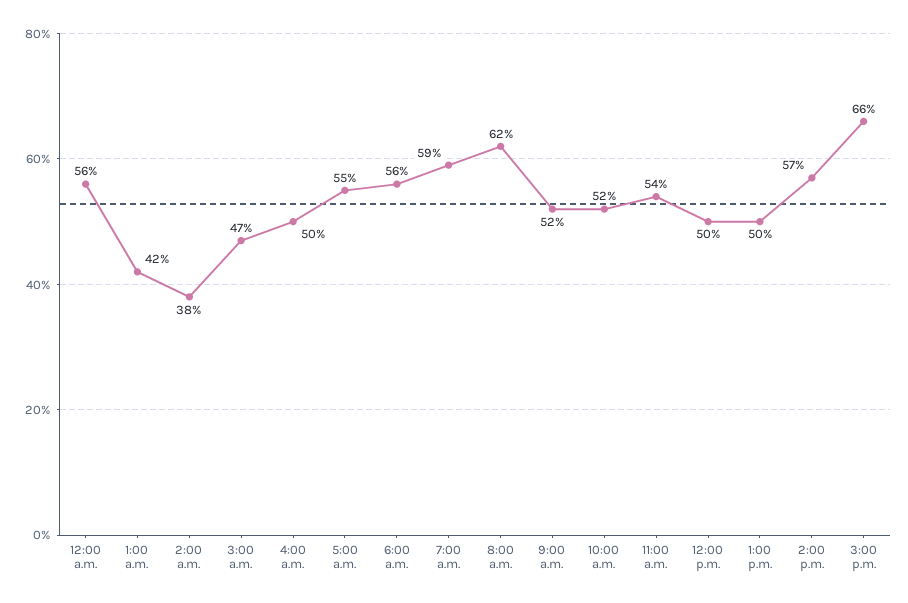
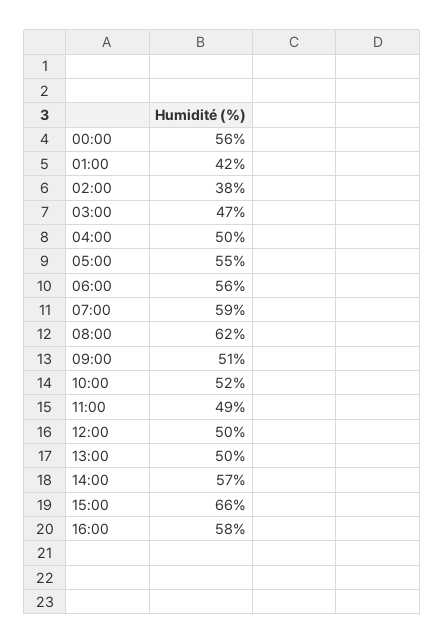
9:00 a.m.: 52 -> 51
11:00 a.m.: 54 -> 49
16:00: none -> 58

